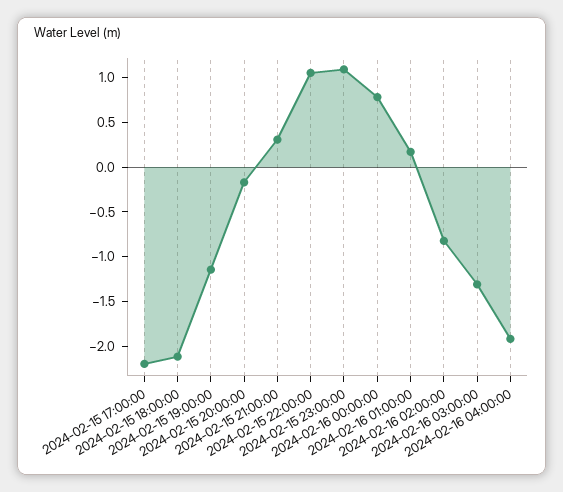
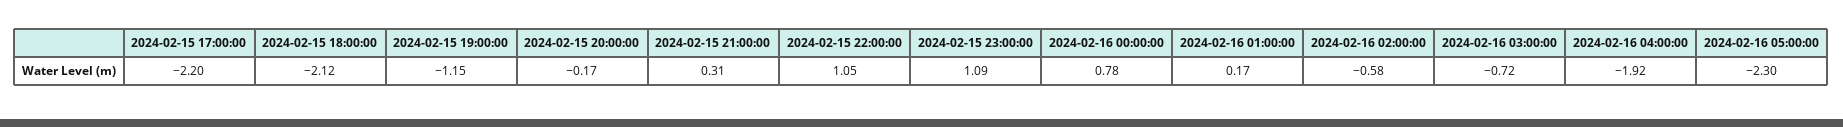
2024-02-16 02:00:00: -0.8 -> -0.58
2024-02-16 03:00:00: -1.3 -> -0.72
2024-02-16 05:00:00: none -> -2.3

